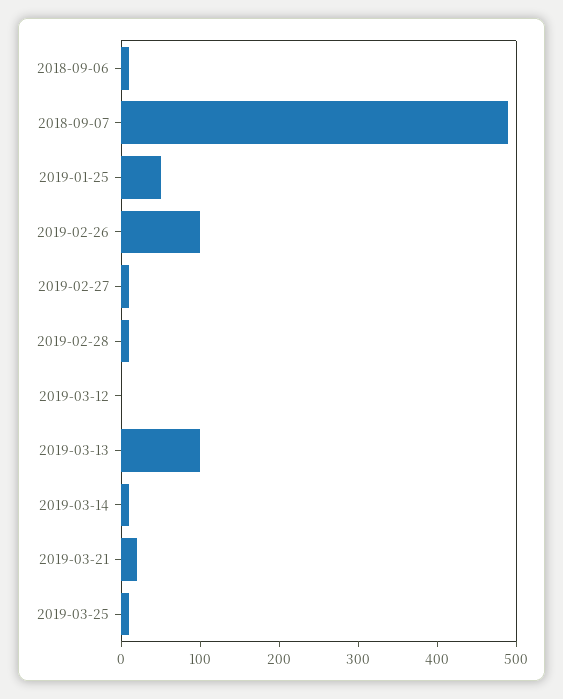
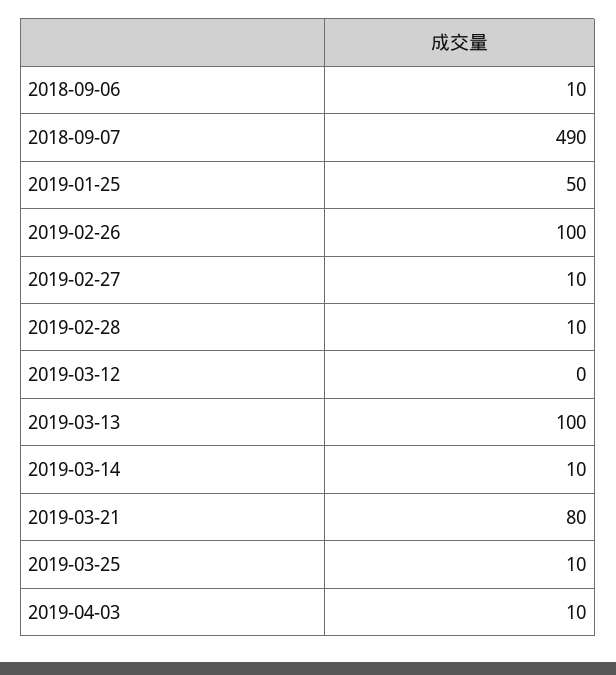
2019-03-21: 20 -> 80
2019-04-03: none -> 10

